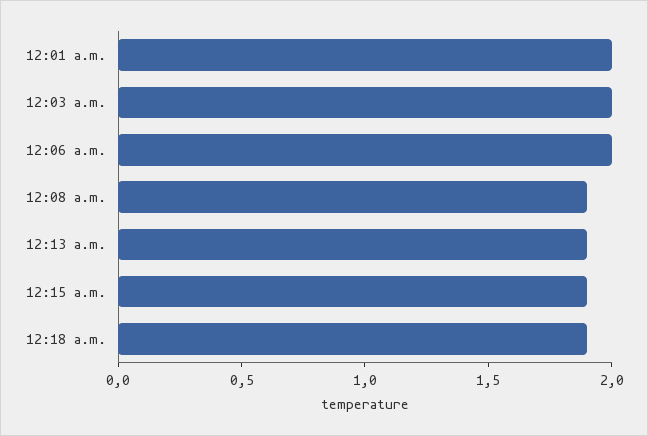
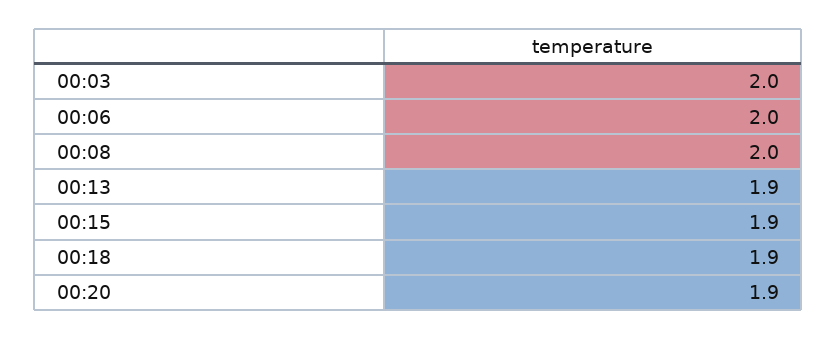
12:01 a.m.: 2 -> none
12:08 a.m.: 1.9 -> 2
00:20: none -> 1.9

